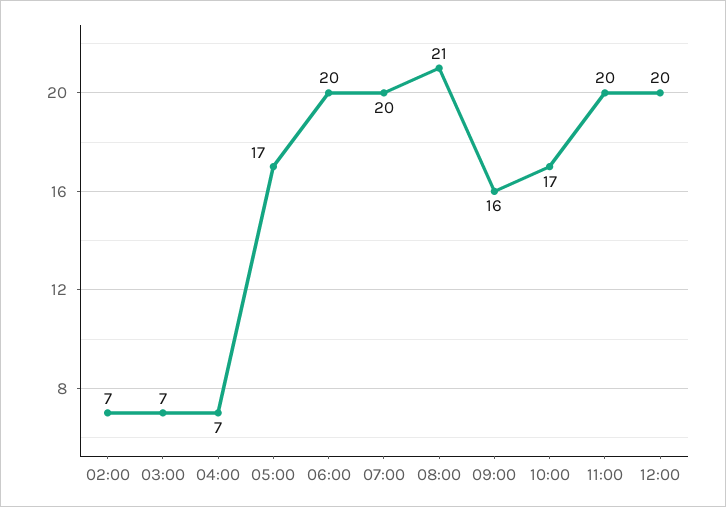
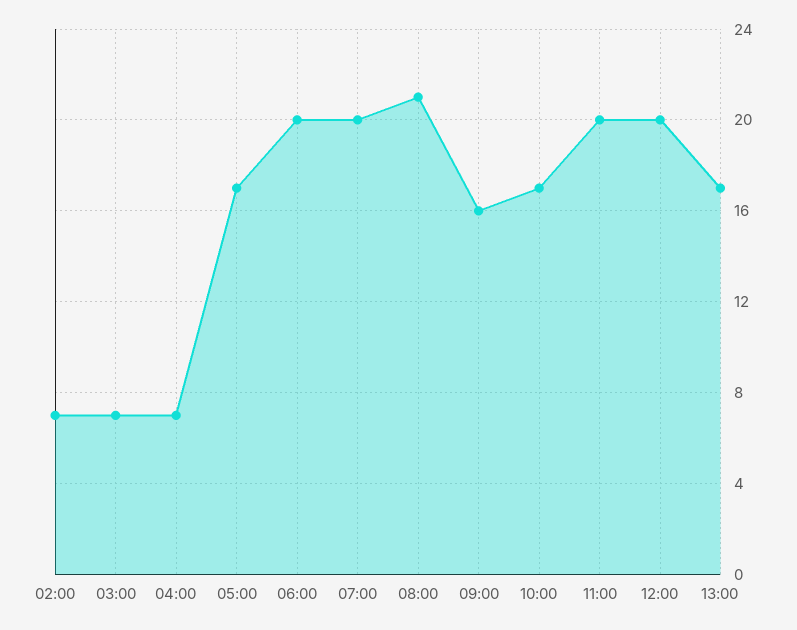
13:00: none -> 17

